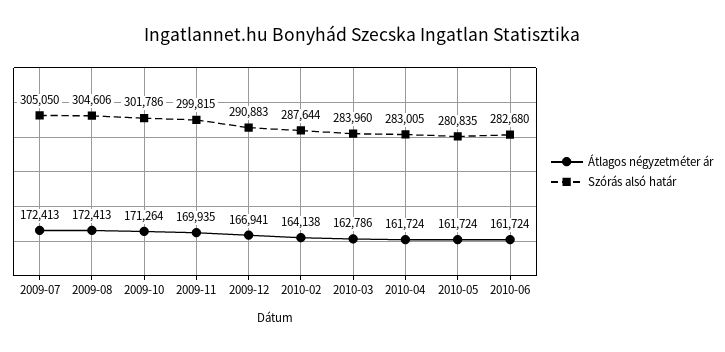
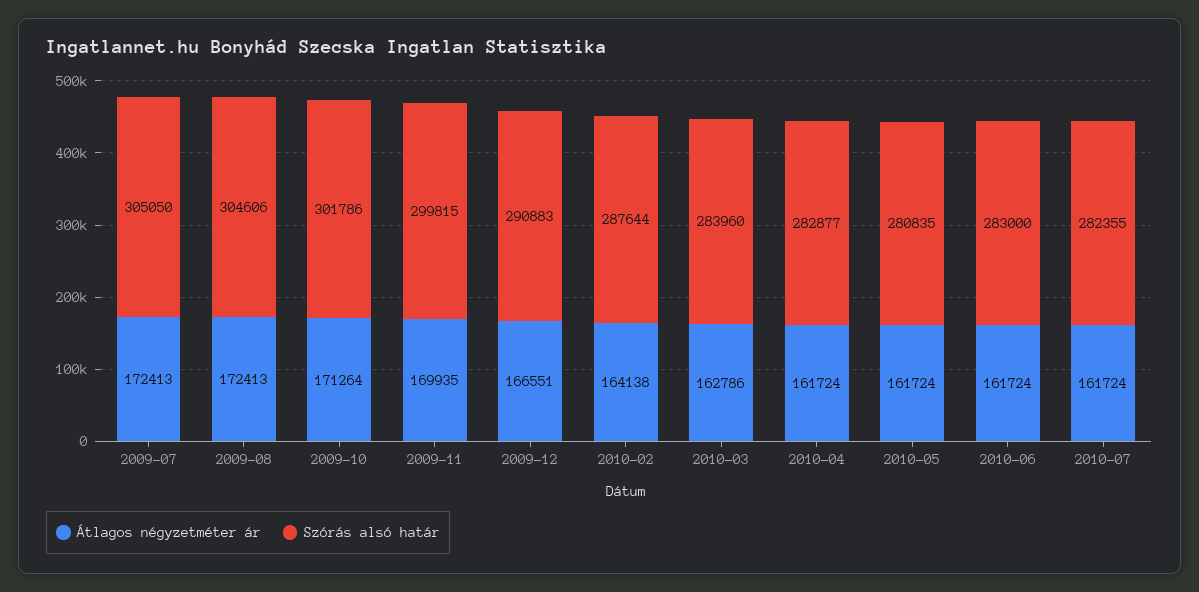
Átlagos négyzetméter ár, 2009-12: 166941 -> 166551
Szórás alsó határ, 2010-04: 283005 -> 282877
Szórás alsó határ, 2010-06: 282680 -> 283000
Átlagos négyzetméter ár, 2010-07: none -> 161724
Szórás alsó határ, 2010-07: none -> 282355

